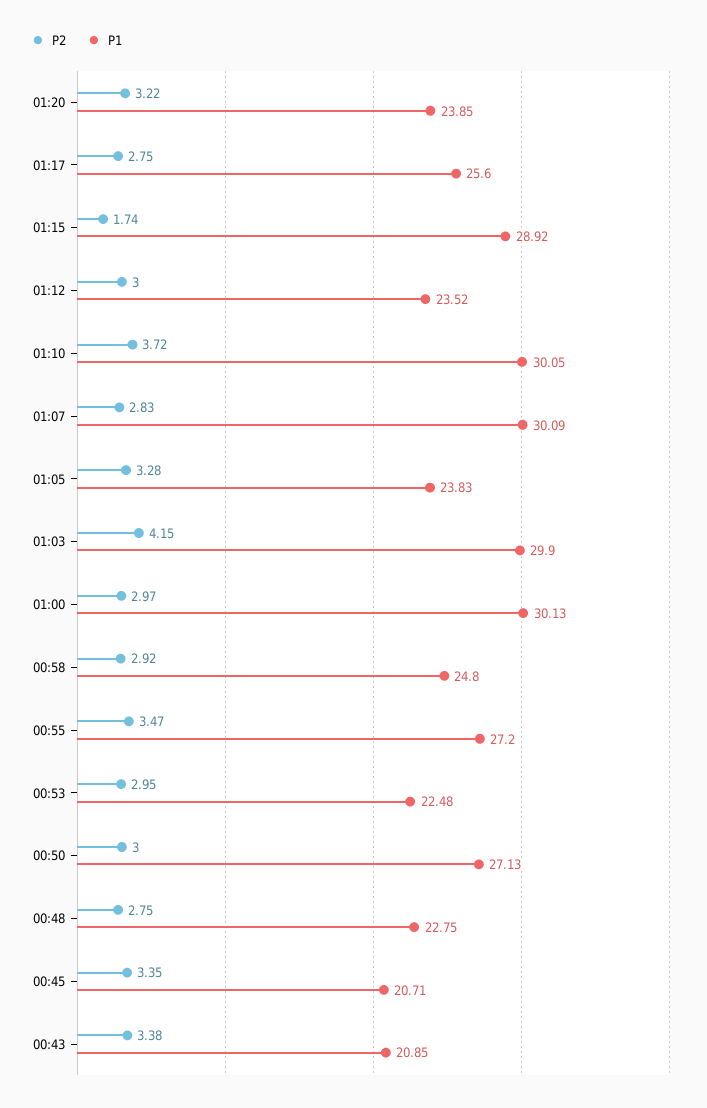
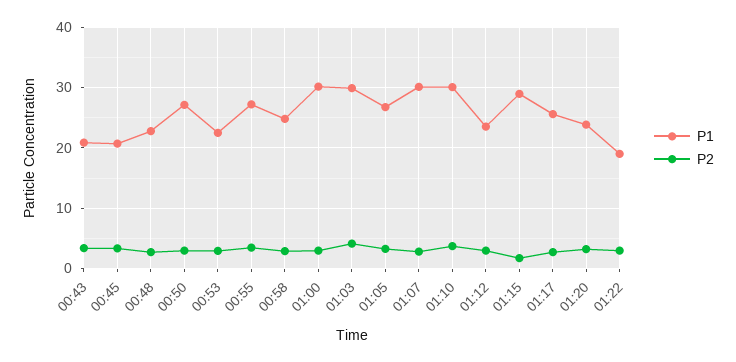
P1, 01:05: 23.83 -> 27
P1, 01:22: none -> 19
P2, 01:22: none -> 3

